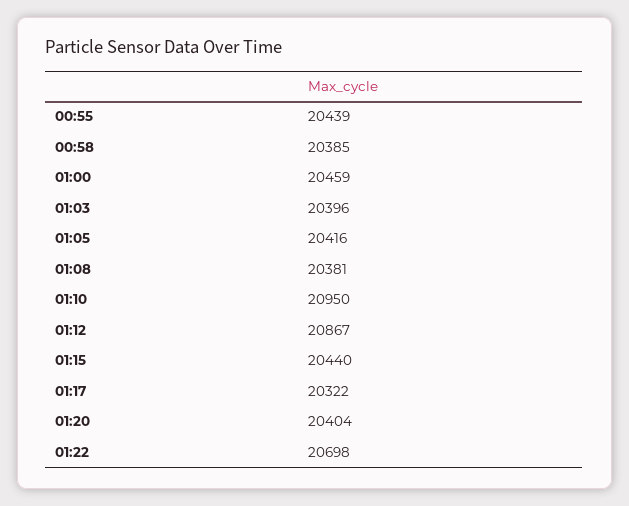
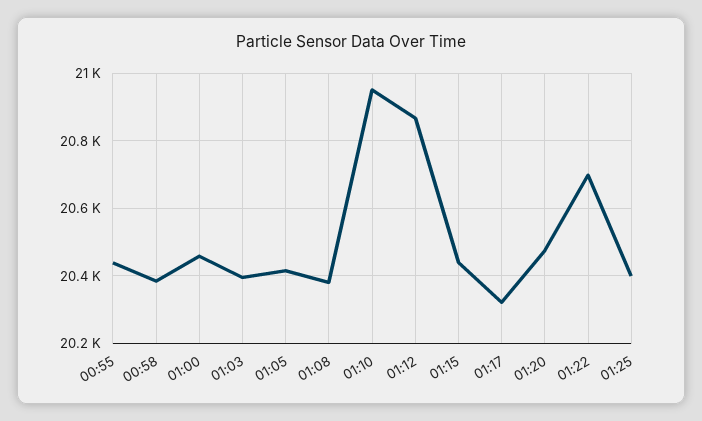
01:20: 20404 -> 20480
01:25: none -> 20400

